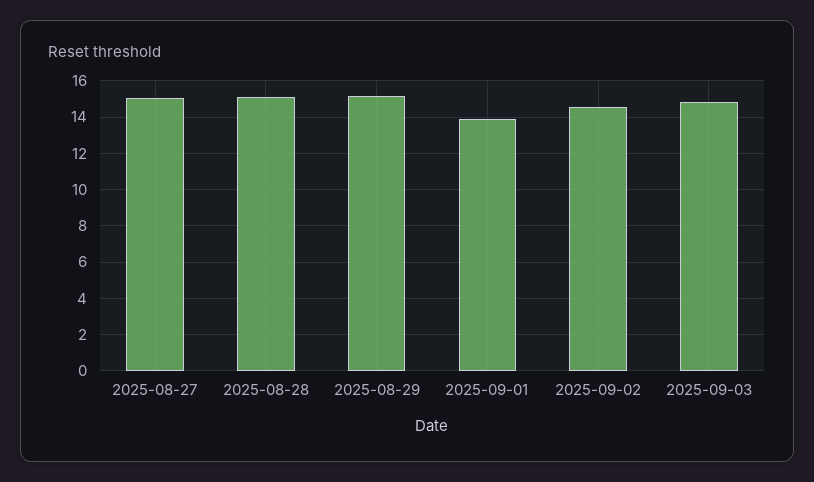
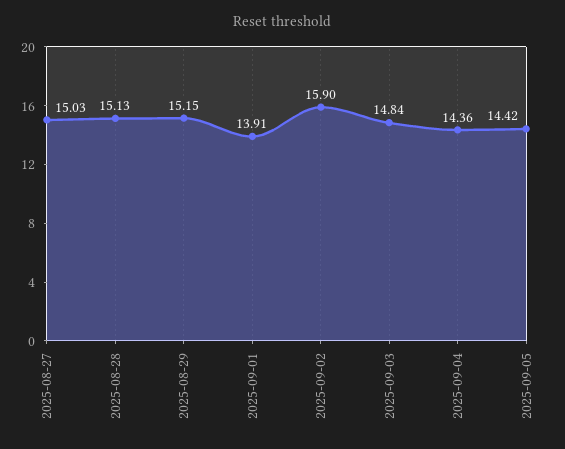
2025-09-02: 14.5 -> 15.9
2025-09-04: none -> 14.36
2025-09-05: none -> 14.42

